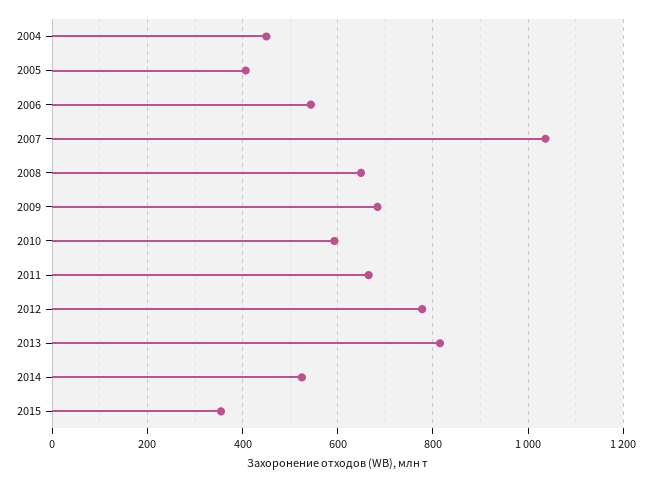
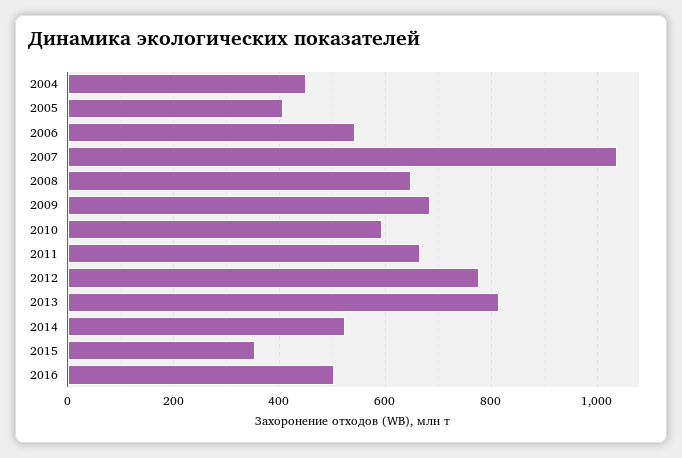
2016: none -> 500

